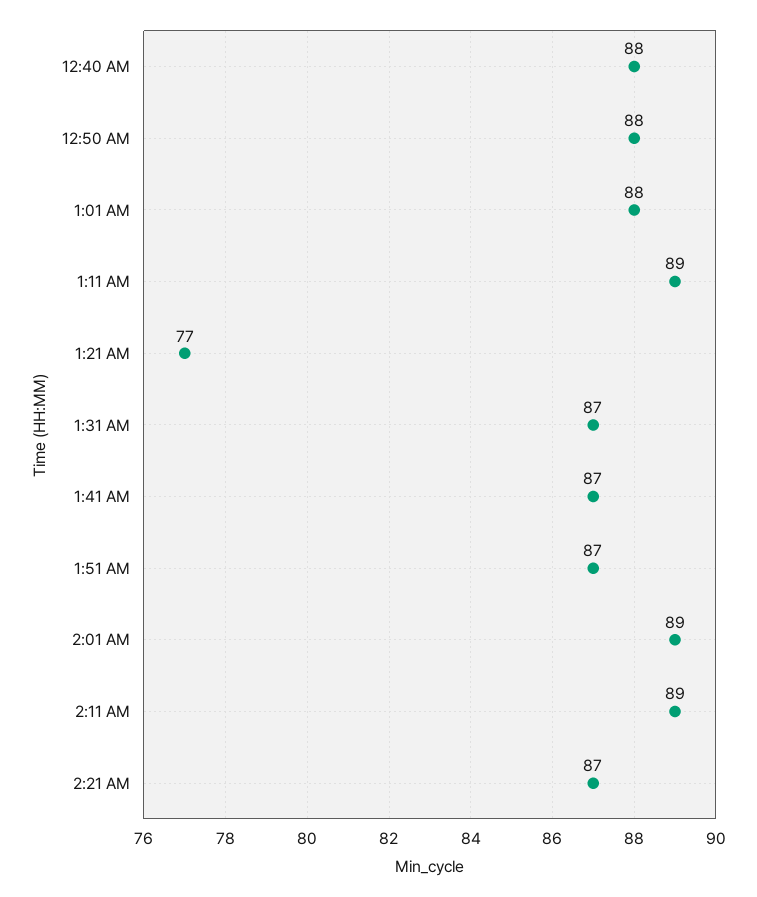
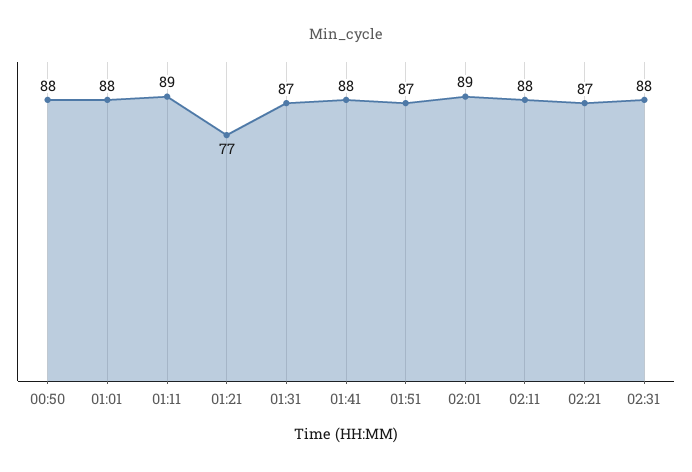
12:40 AM: 88 -> none
1:41 AM: 87 -> 88
2:11 AM: 89 -> 88
02:31: none -> 88

